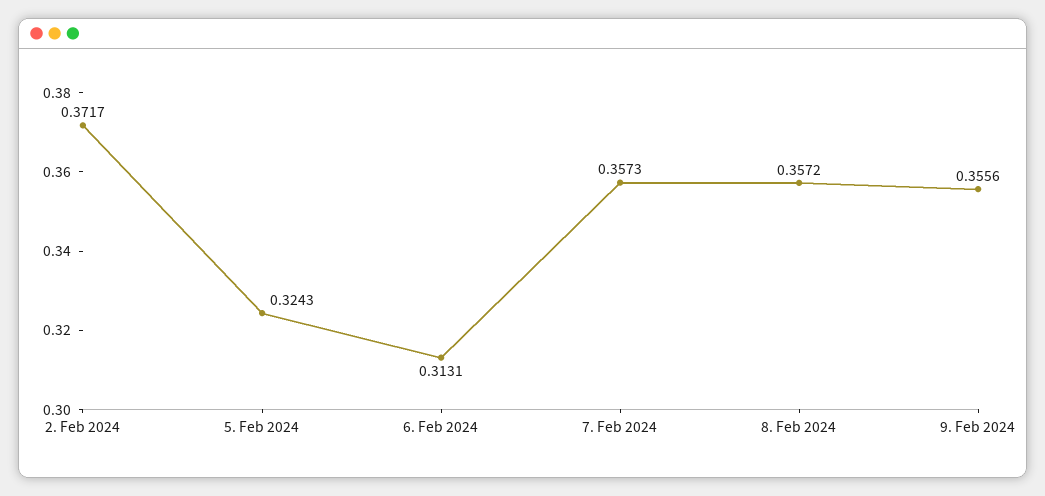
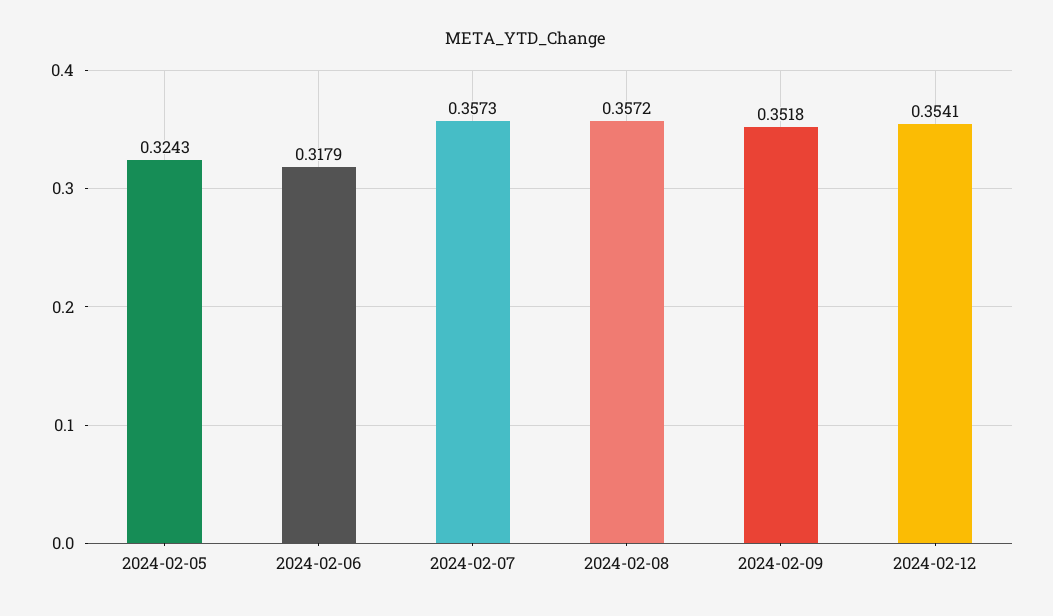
2. Feb 2024: 0.3717 -> none
6. Feb 2024: 0.3131 -> 0.3179
9. Feb 2024: 0.3556 -> 0.3518
2024-02-12: none -> 0.3541

